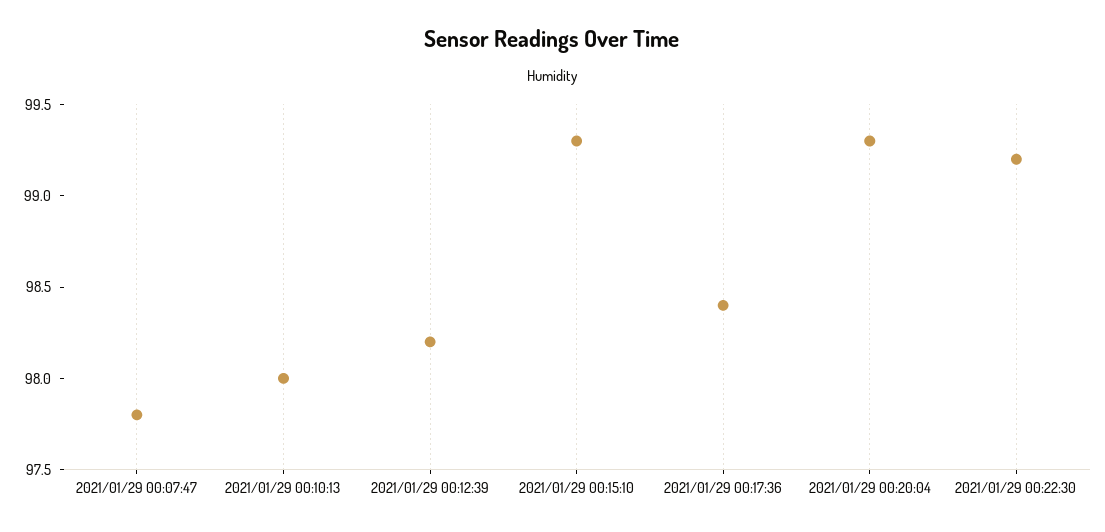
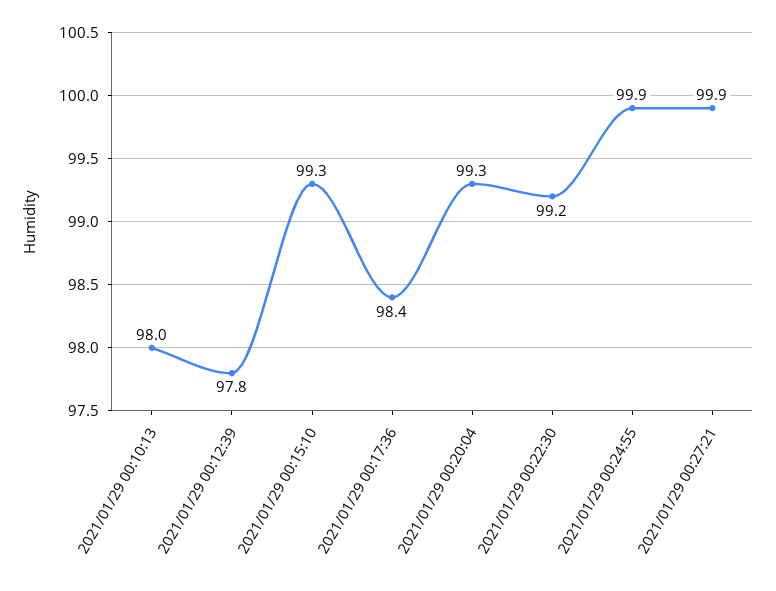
2021/01/29 00:07:47: 97.8 -> none
2021/01/29 00:12:39: 98.2 -> 97.8
2021/01/29 00:24:55: none -> 99.9
2021/01/29 00:27:21: none -> 99.9

